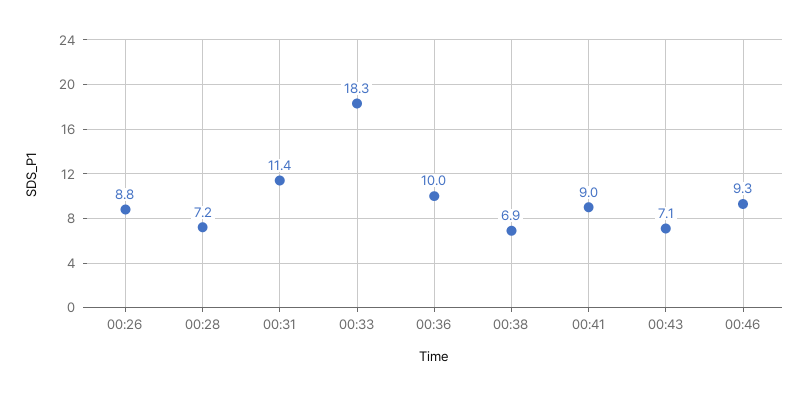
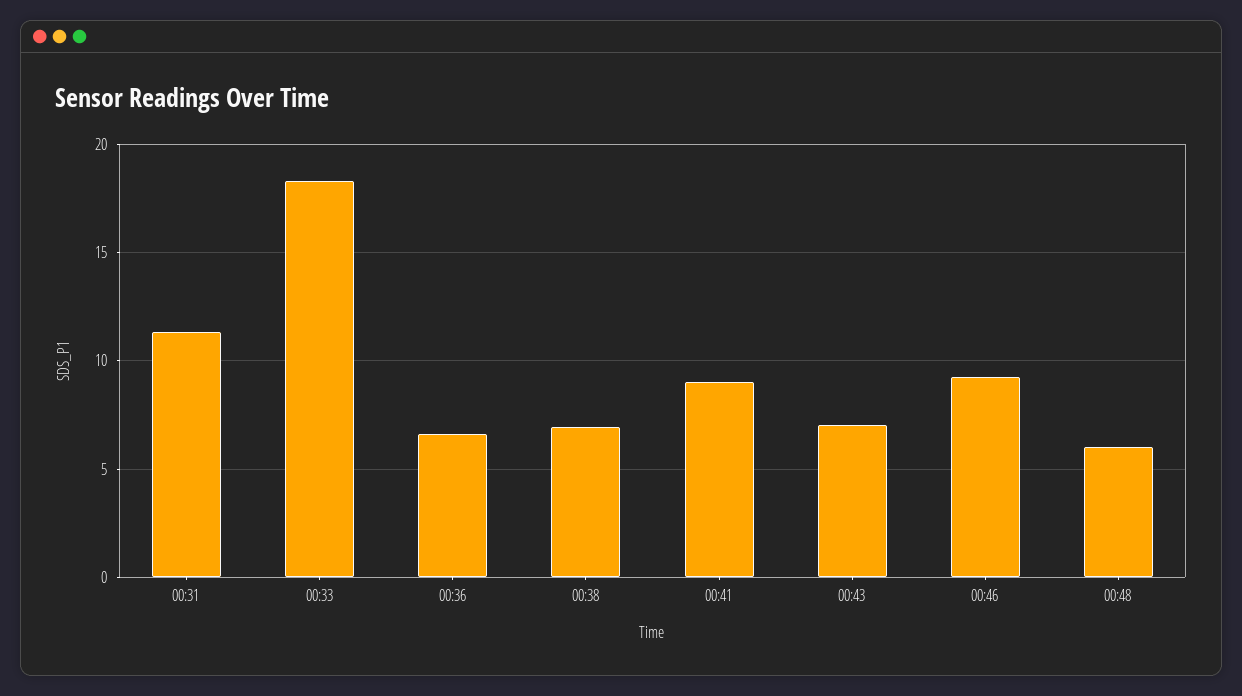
00:26: 8.8 -> none
00:28: 7.2 -> none
00:36: 10 -> 6.5
00:48: none -> 6

